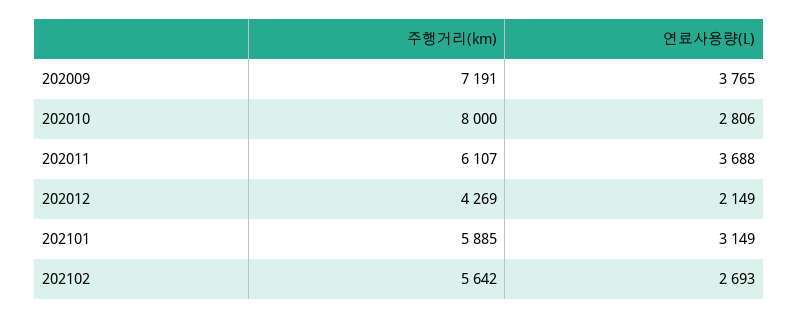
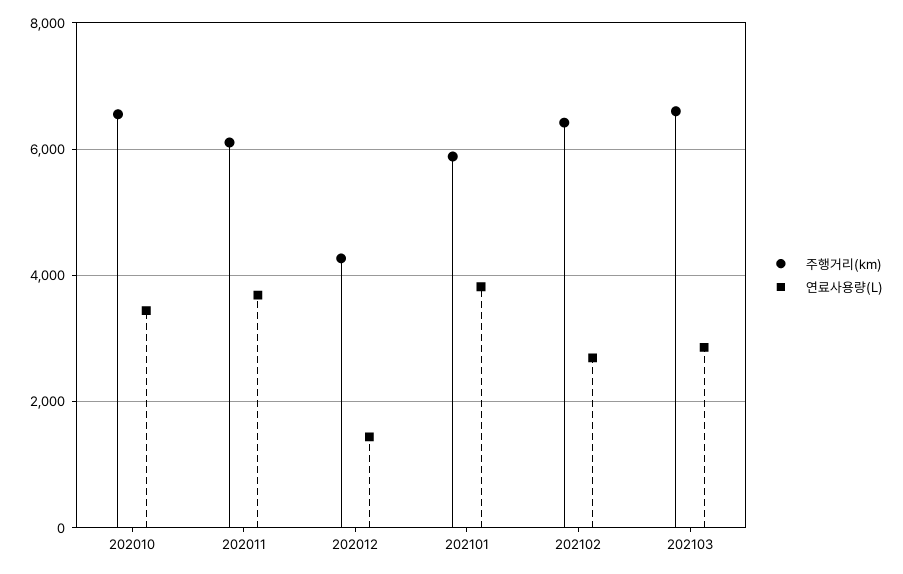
주행거리(km), 202009: 7191 -> none
연료사용량(L), 202009: 3765 -> none
주행거리(km), 202010: 8000 -> 6600
연료사용량(L), 202010: 2806 -> 3400
연료사용량(L), 202012: 2149 -> 1400
연료사용량(L), 202101: 3149 -> 3800
주행거리(km), 202102: 5642 -> 6400
주행거리(km), 202103: none -> 6600
연료사용량(L), 202103: none -> 2800

